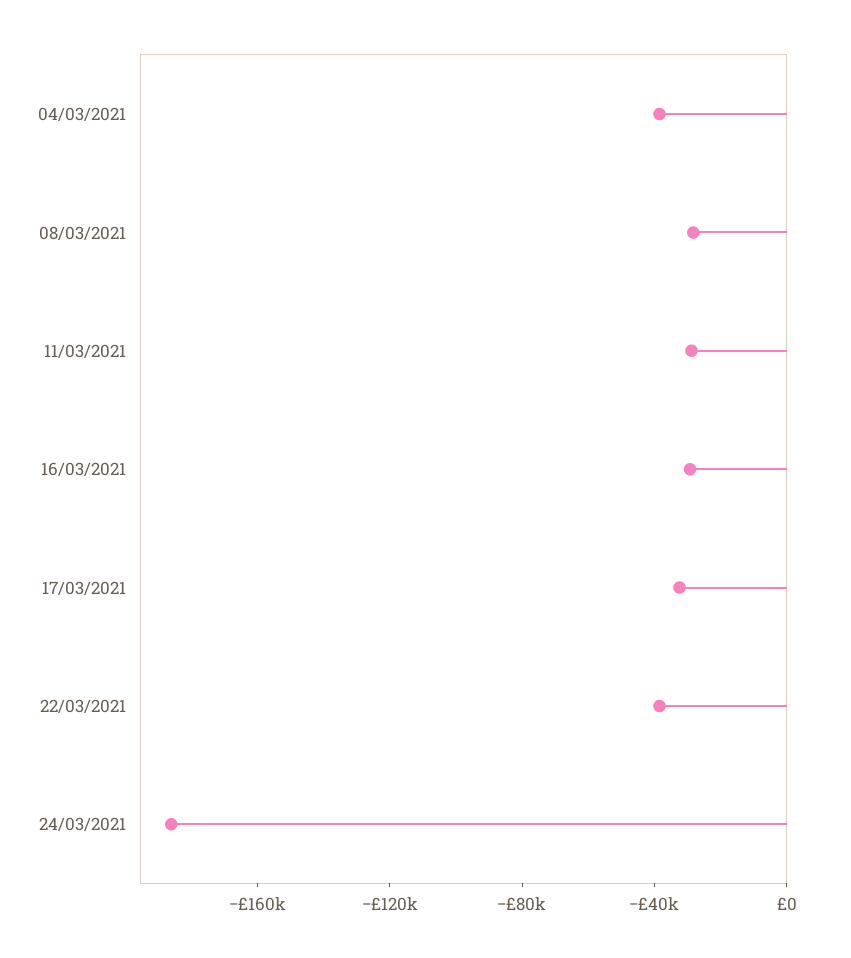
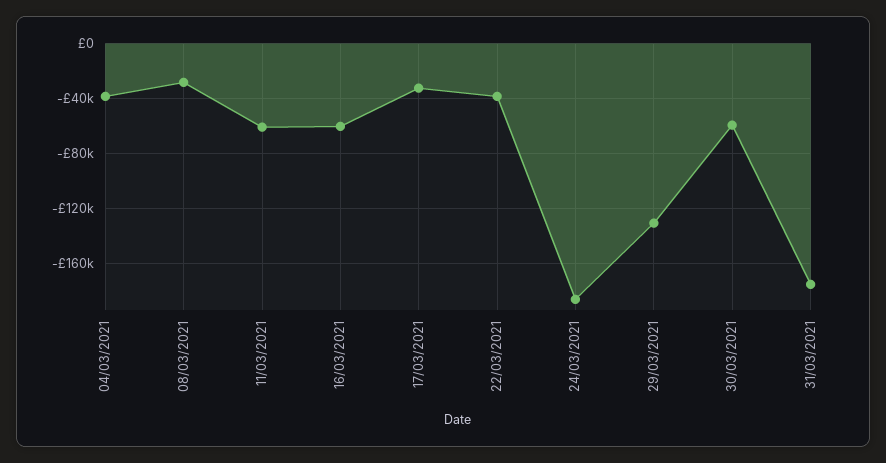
11/03/2021: -30000 -> -60000
16/03/2021: -30000 -> -60000
29/03/2021: none -> -130000
30/03/2021: none -> -60000
31/03/2021: none -> -175000

